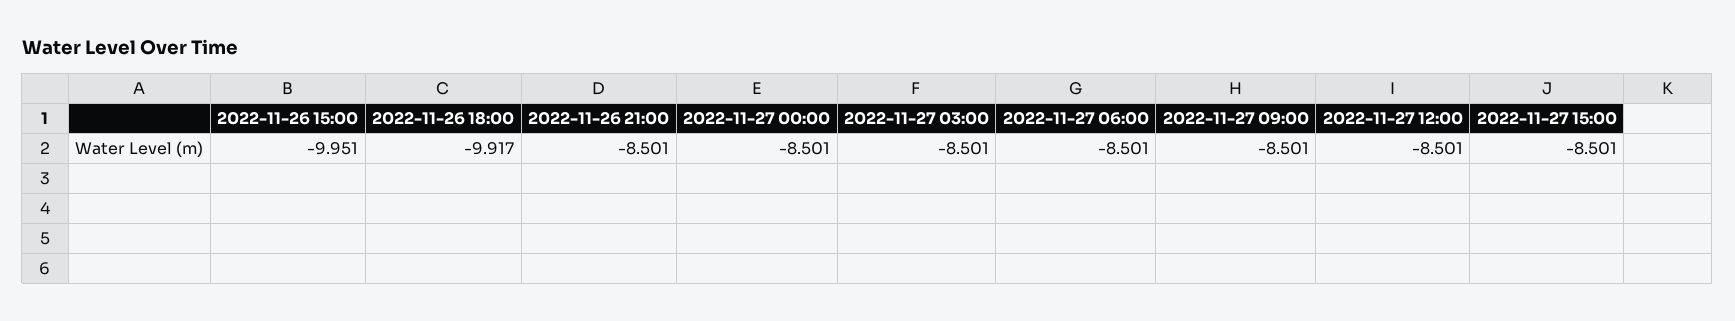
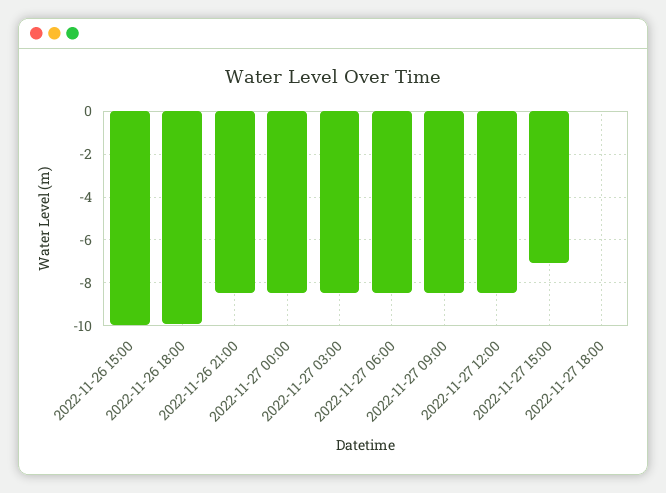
2022-11-27 15:00: -8.501 -> -7
2022-11-27 18:00: none -> 0

